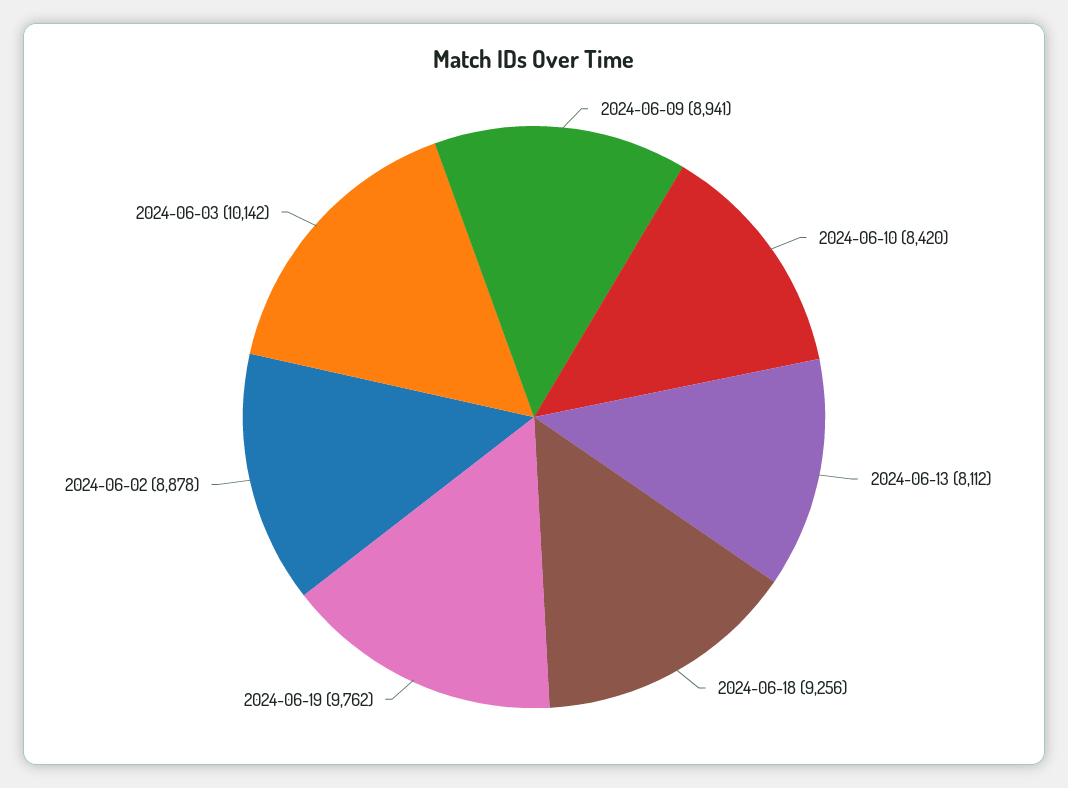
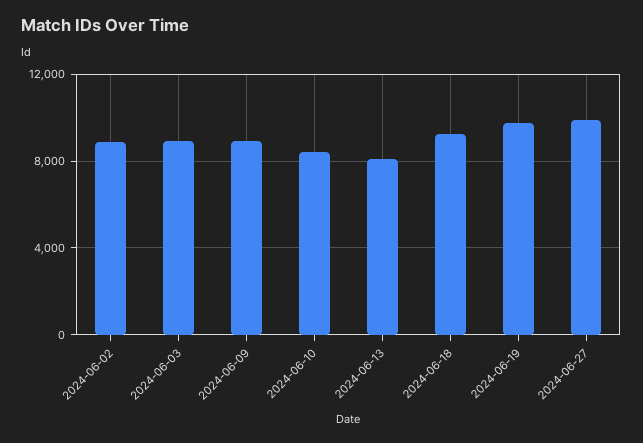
2024-06-03: 10142 -> 9000
2024-06-27: none -> 10000

